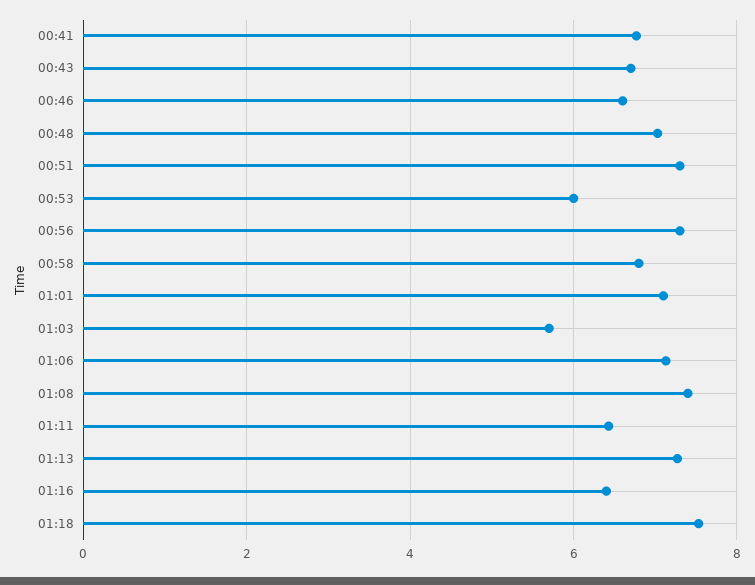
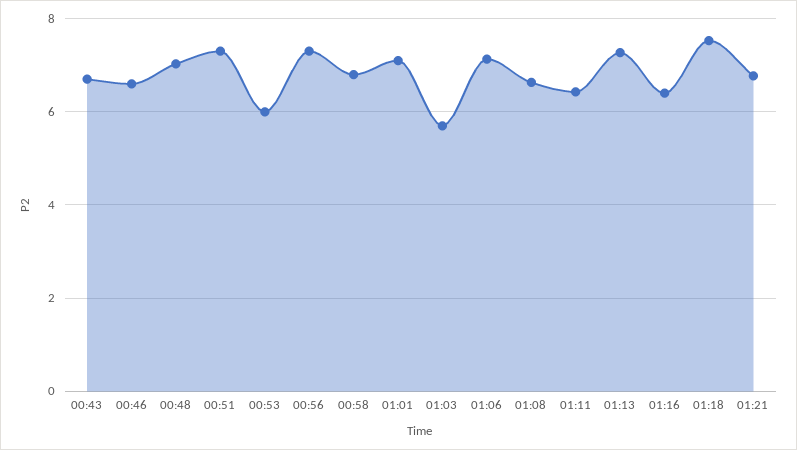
00:41: 6.8 -> none
01:08: 7.4 -> 6.6
01:21: none -> 6.8

